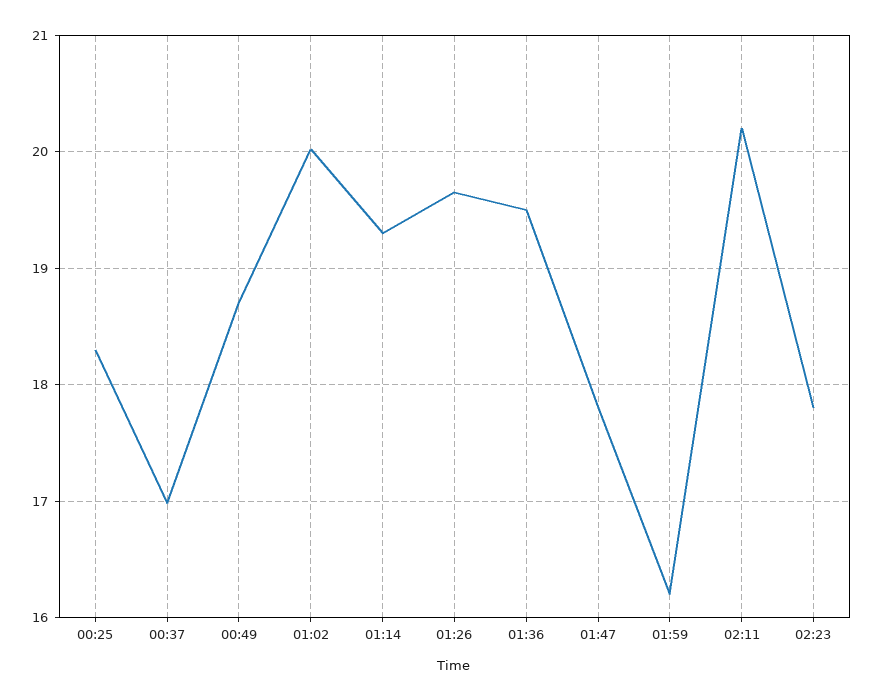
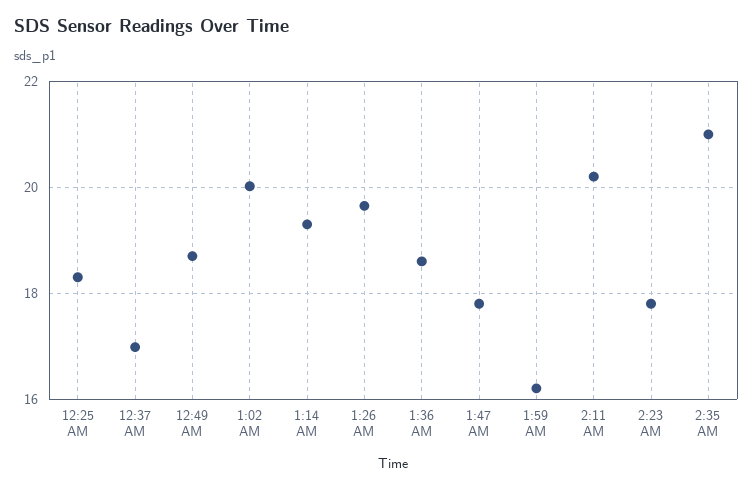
01:36: 19.5 -> 18.6
2:35 AM: none -> 21

